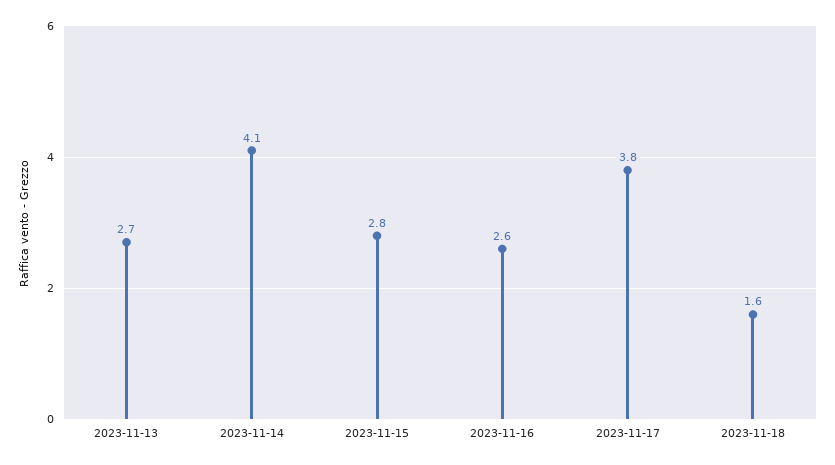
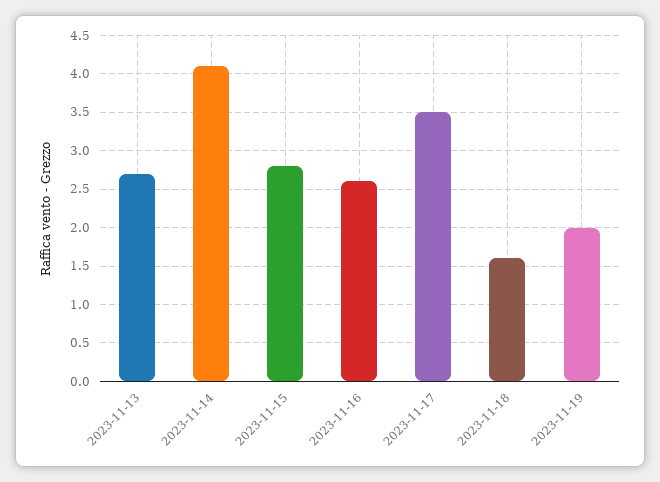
2023-11-17: 3.8 -> 3.5
2023-11-19: none -> 2

